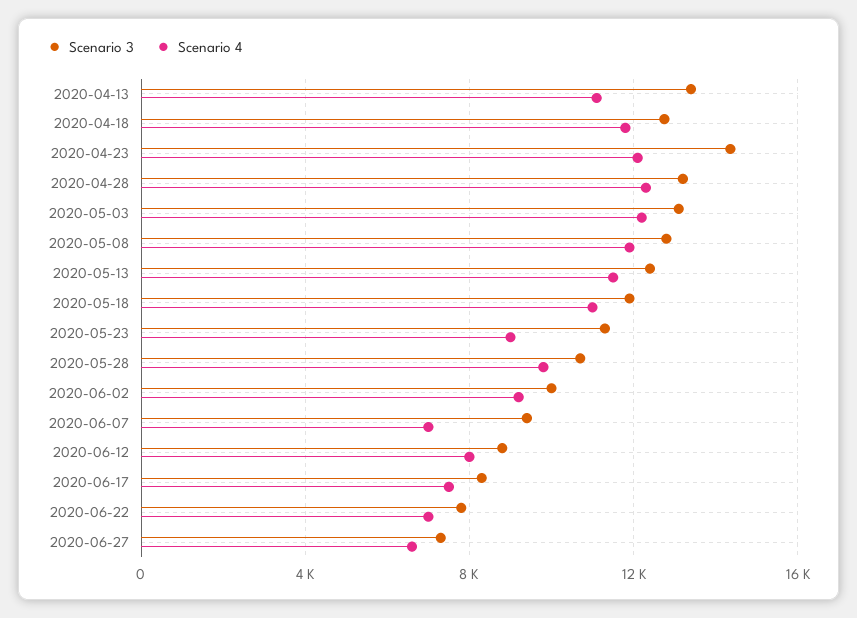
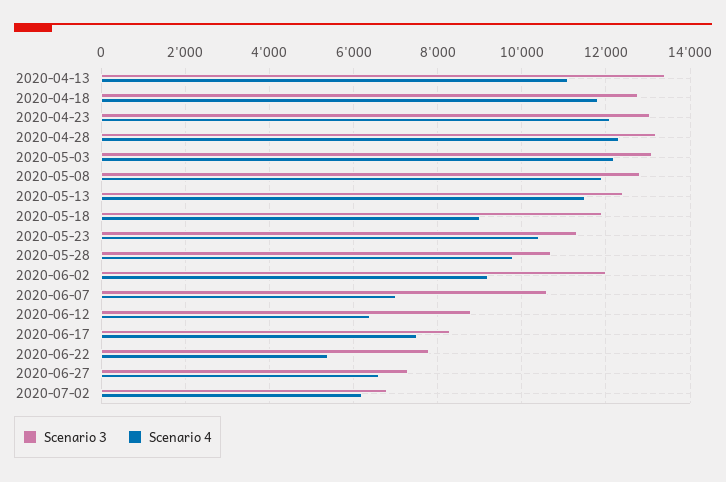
Scenario 3, 2020-04-23: 14500 -> 13000
Scenario 4, 2020-05-18: 11000 -> 9000
Scenario 4, 2020-05-23: 9000 -> 10400
Scenario 3, 2020-06-02: 10000 -> 12000
Scenario 3, 2020-06-07: 9500 -> 10600
Scenario 4, 2020-06-12: 8000 -> 6400
Scenario 4, 2020-06-22: 7000 -> 5400
Scenario 3, 2020-07-02: none -> 6800
Scenario 4, 2020-07-02: none -> 6200

